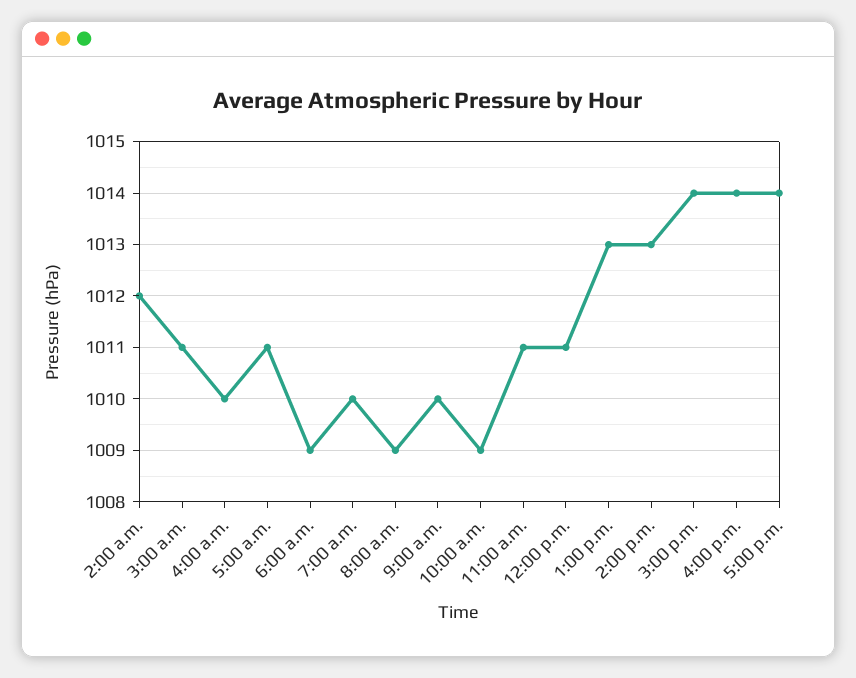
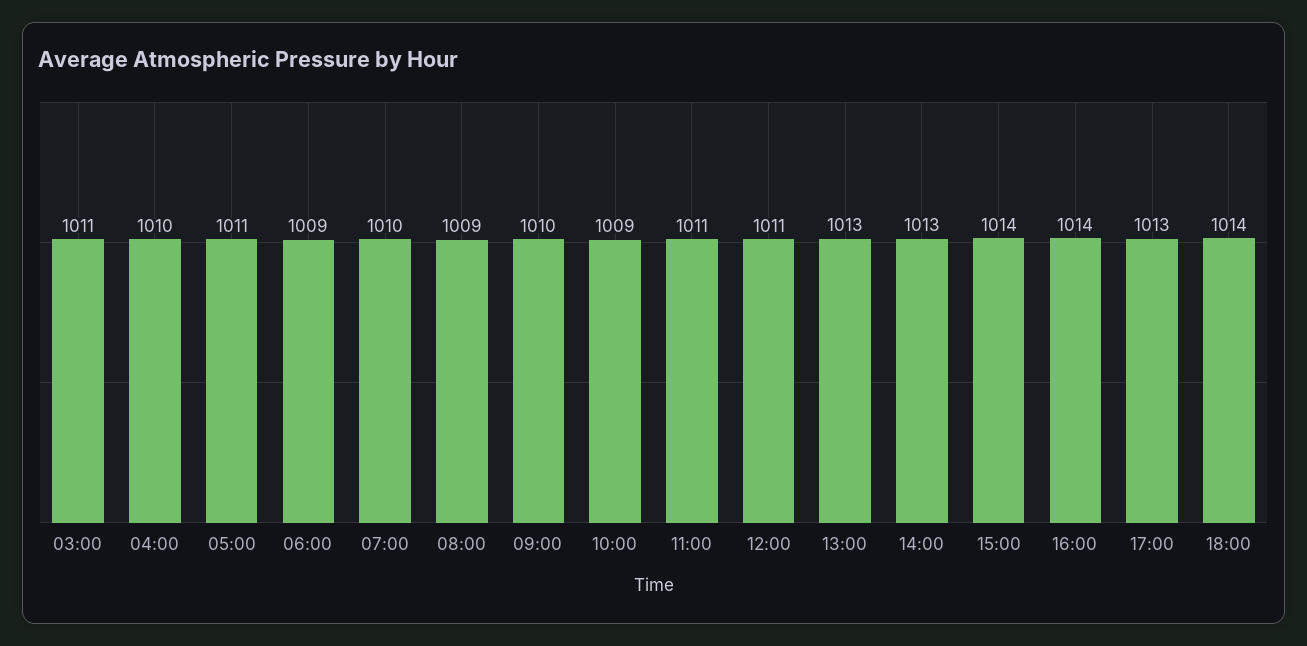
2:00 a.m.: 1012 -> none
5:00 p.m.: 1014 -> 1013
18:00: none -> 1014

